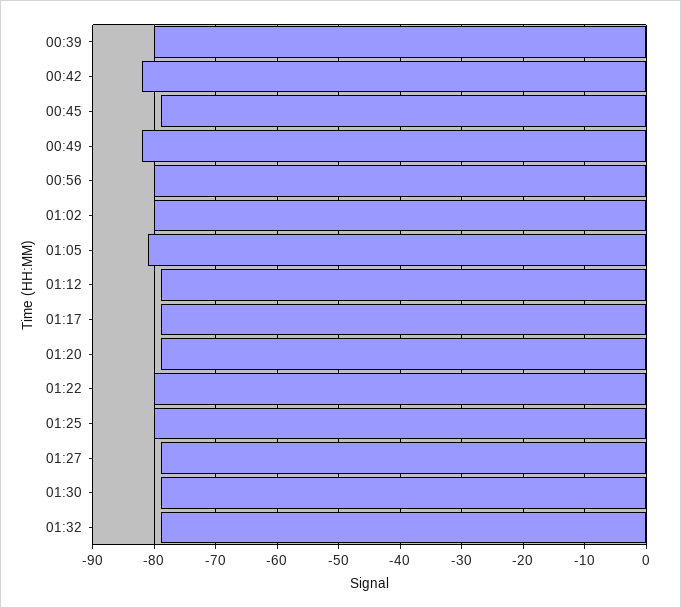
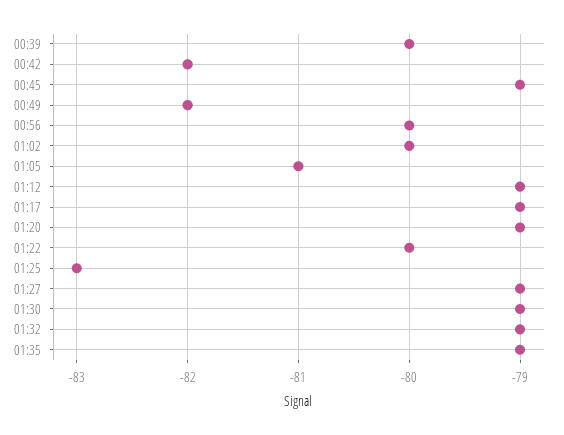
01:25: -80 -> -83
01:35: none -> -79

